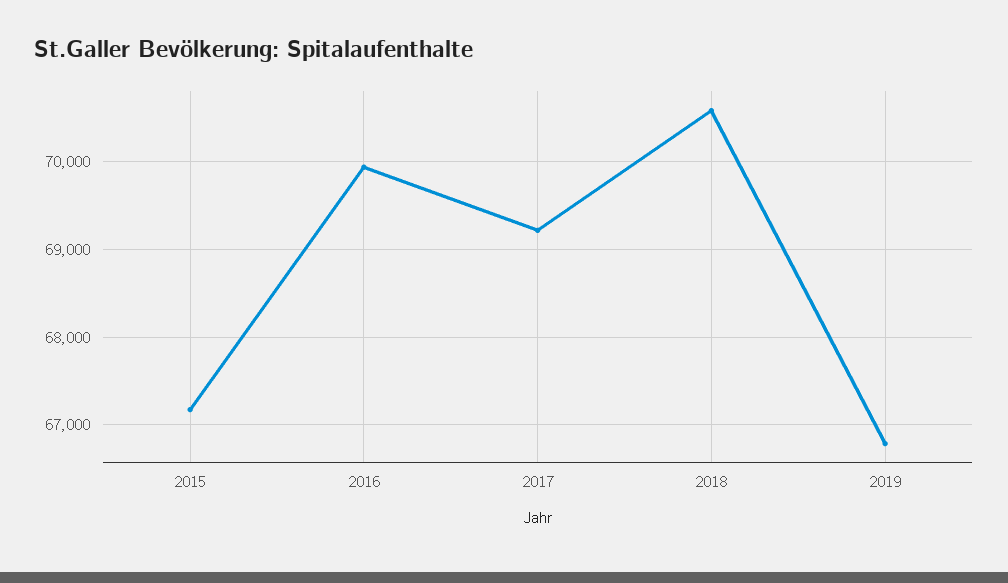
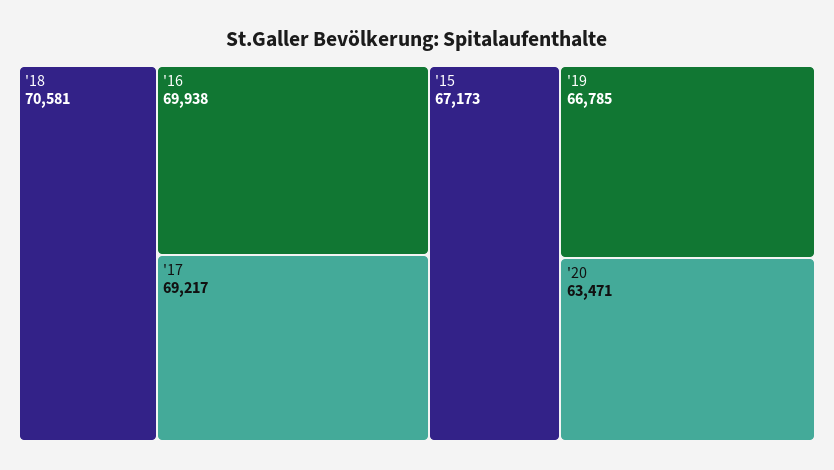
'20: none -> 63471

